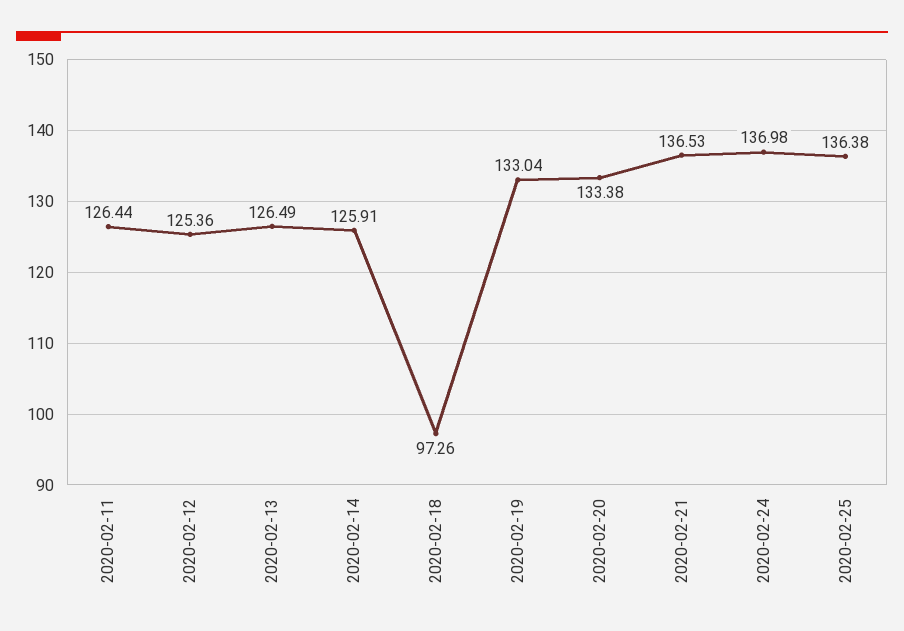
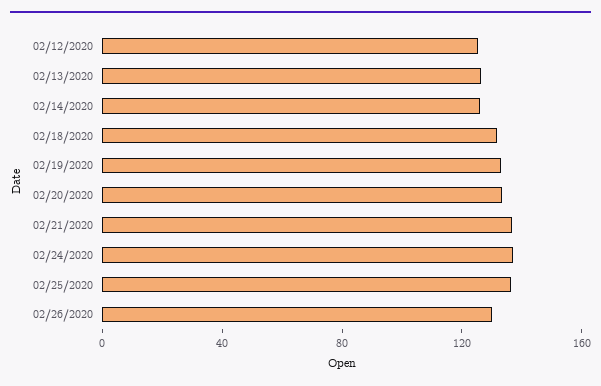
2020-02-11: 126.44 -> none
2020-02-18: 97.26 -> 130
02/26/2020: none -> 130

